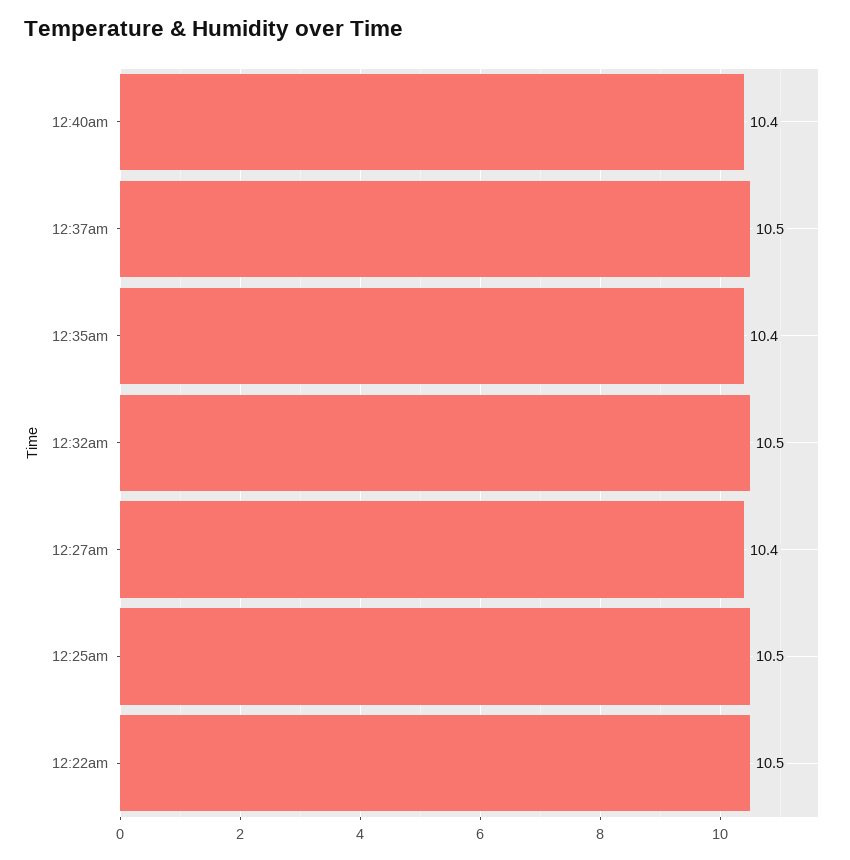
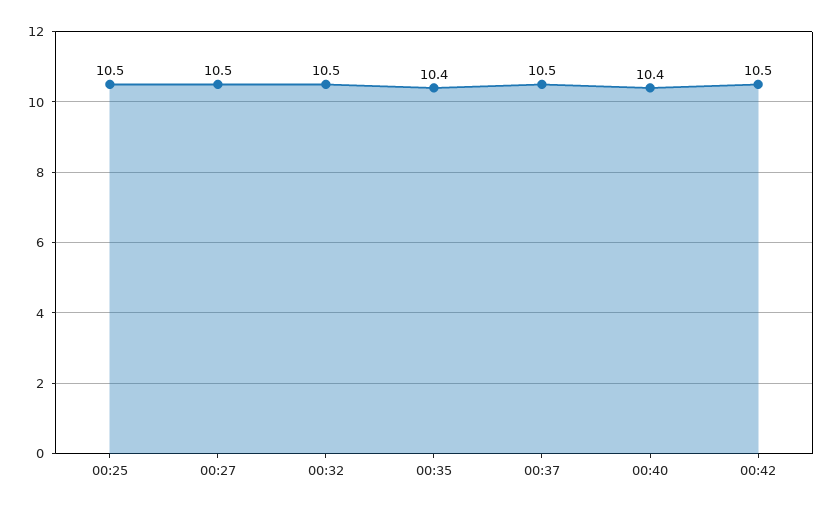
12:27am: 10.4 -> 10.5
12:22am: 10.5 -> none
00:42: none -> 10.5

